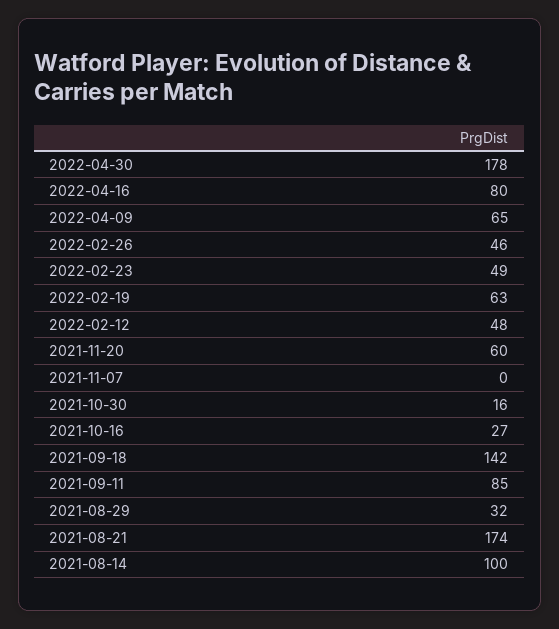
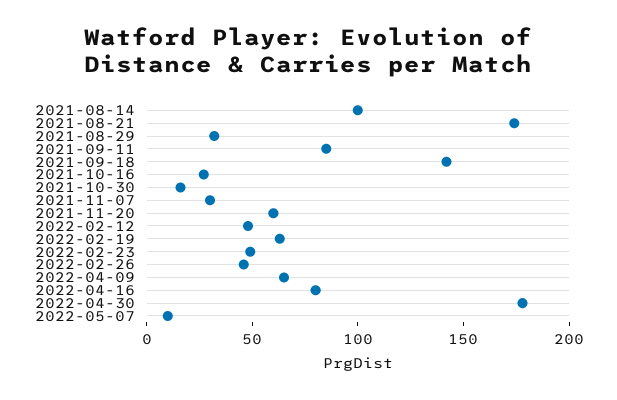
2021-11-07: 0 -> 30
2022-05-07: none -> 10

